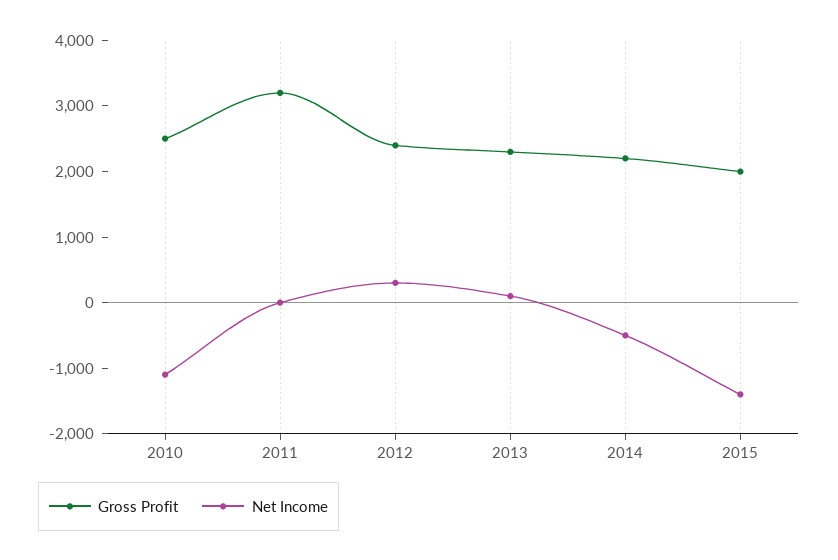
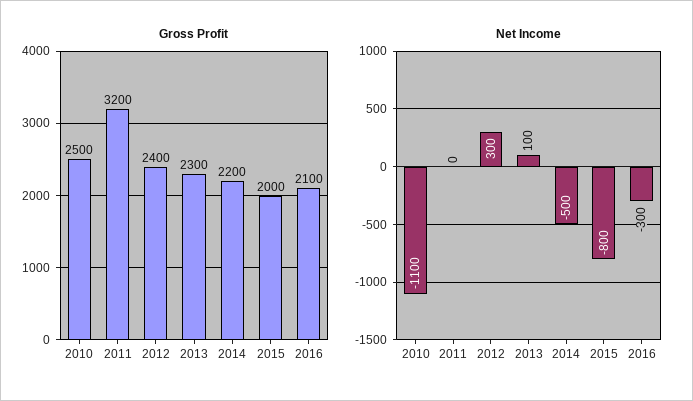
Net Income, 2015: -1400 -> -800
Gross Profit, 2016: none -> 2100
Net Income, 2016: none -> -300

